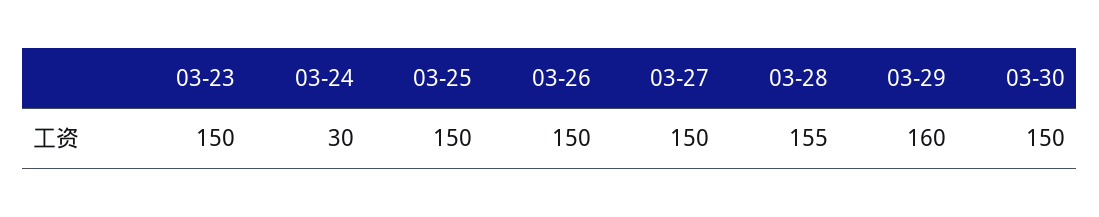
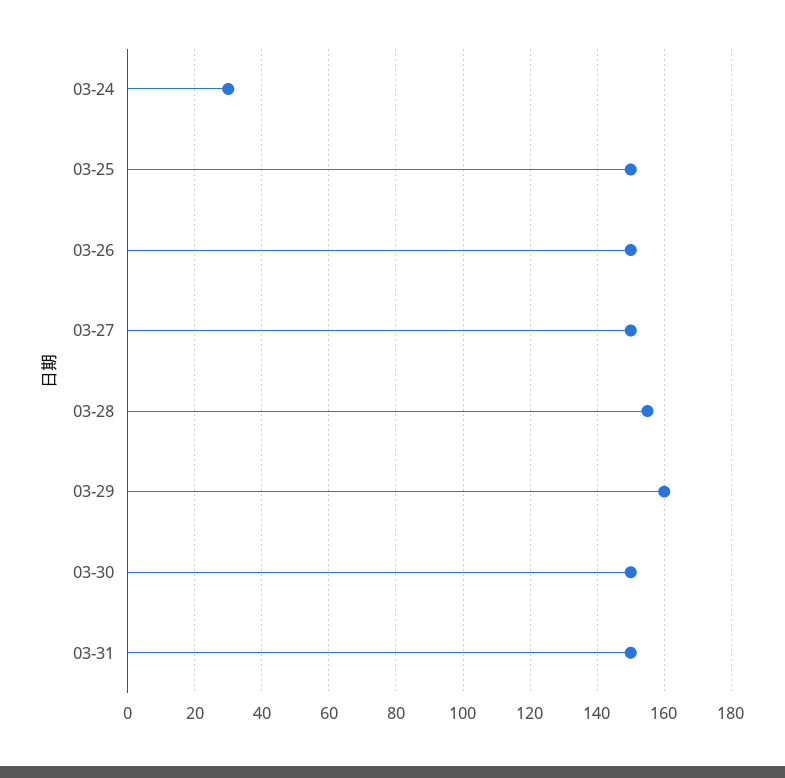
03-23: 150 -> none
03-31: none -> 150

